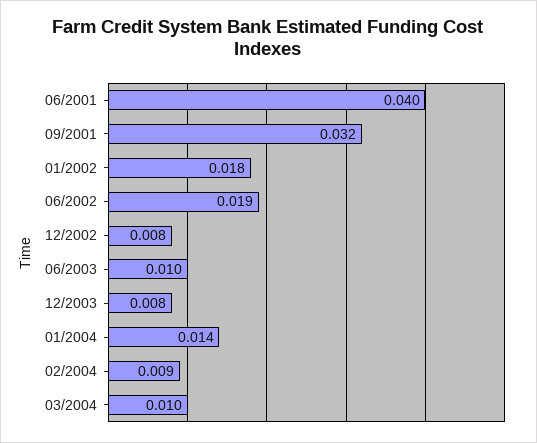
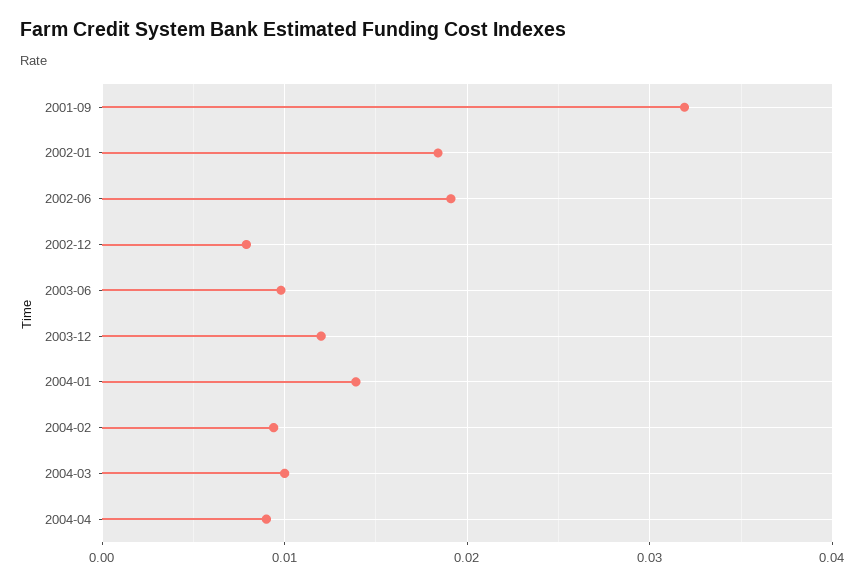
06/2001: 0.04 -> none
12/2003: 0.008 -> 0.012
2004-04: none -> 0.009

